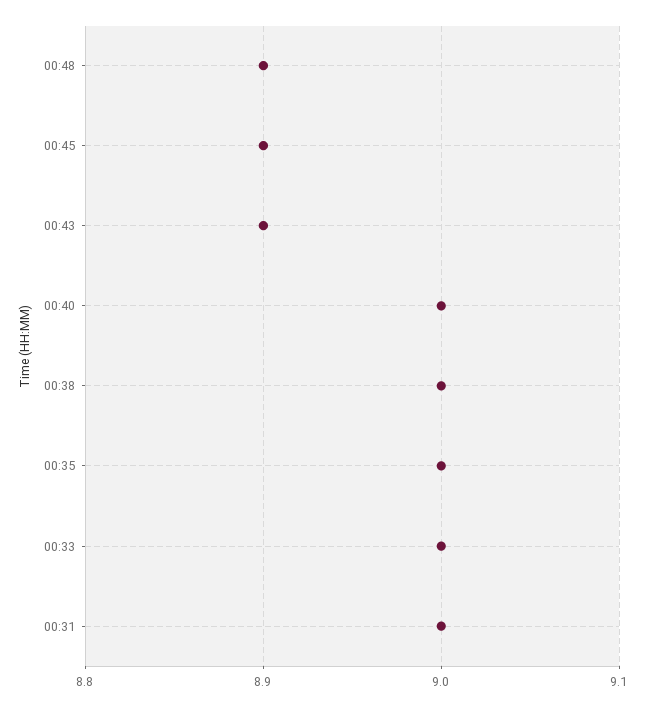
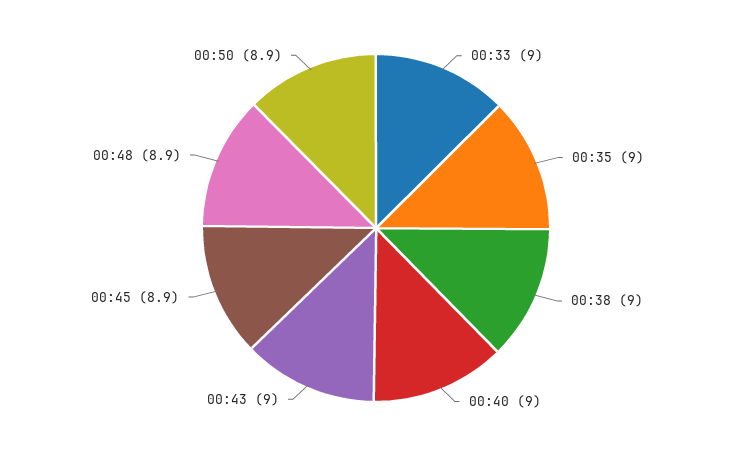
00:43: 8.9 -> 9
00:31: 9 -> none
00:50: none -> 8.9

